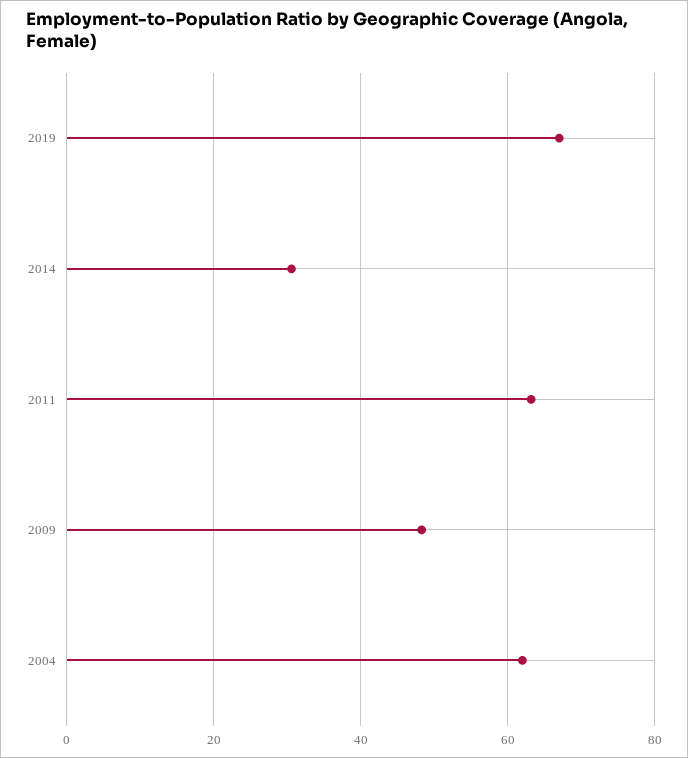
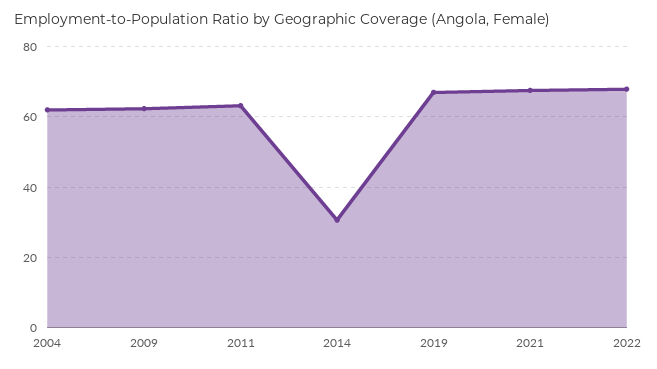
2009: 48 -> 62
2021: none -> 68
2022: none -> 68

